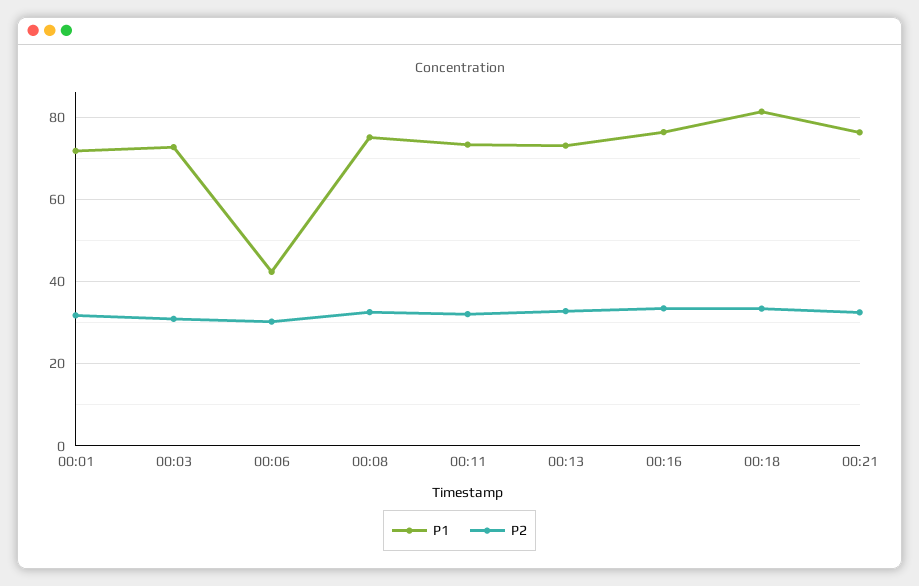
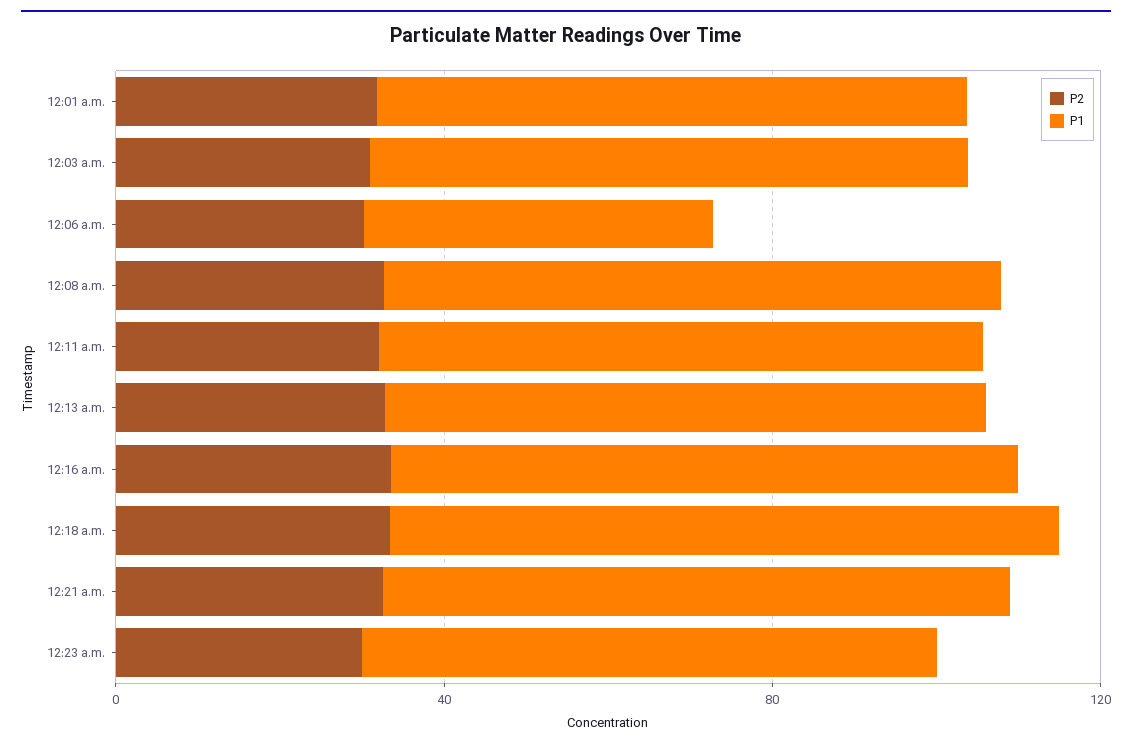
P2, 12:23 a.m.: none -> 30
P1, 12:23 a.m.: none -> 70

